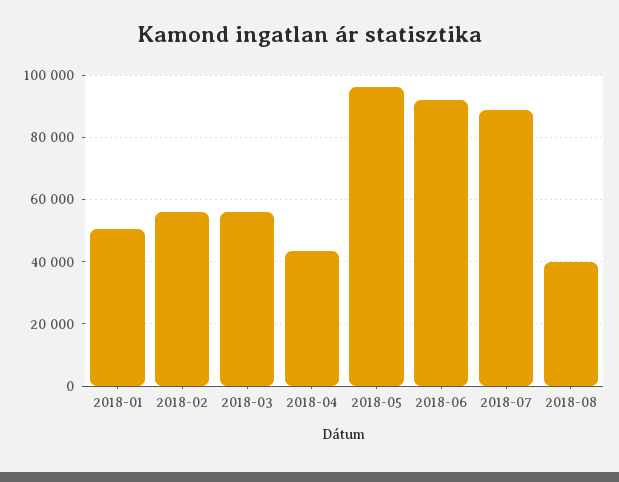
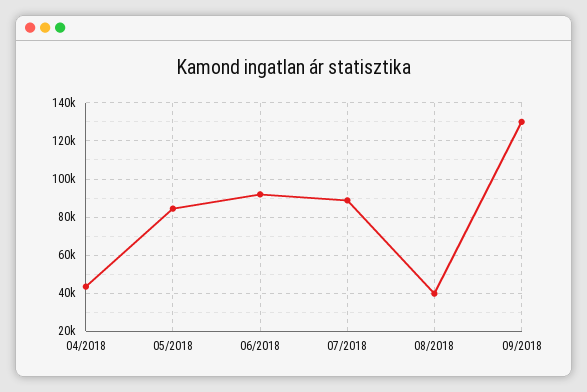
2018-01: 50000 -> none
2018-02: 56000 -> none
2018-03: 56000 -> none
2018-05: 96000 -> 85000
09/2018: none -> 130000

